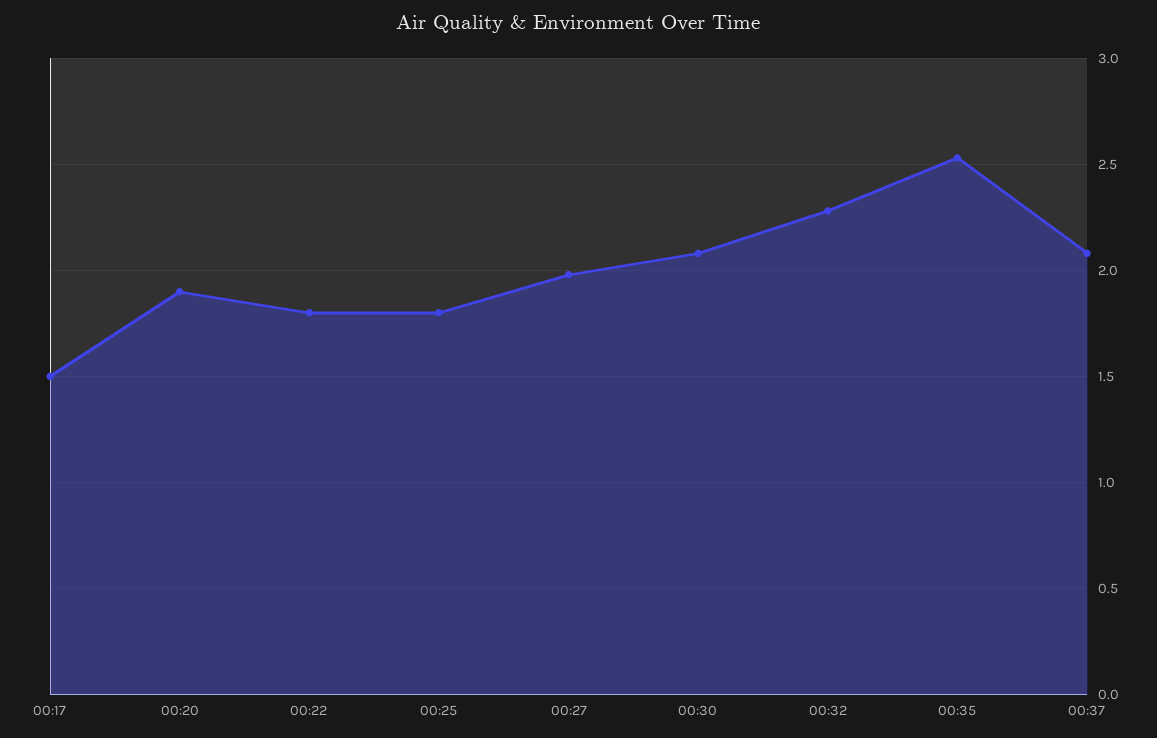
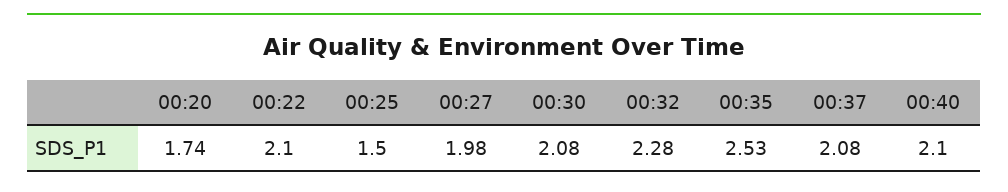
00:17: 1.5 -> none
00:20: 1.9 -> 1.74
00:22: 1.8 -> 2.1
00:25: 1.8 -> 1.5
00:40: none -> 2.1

